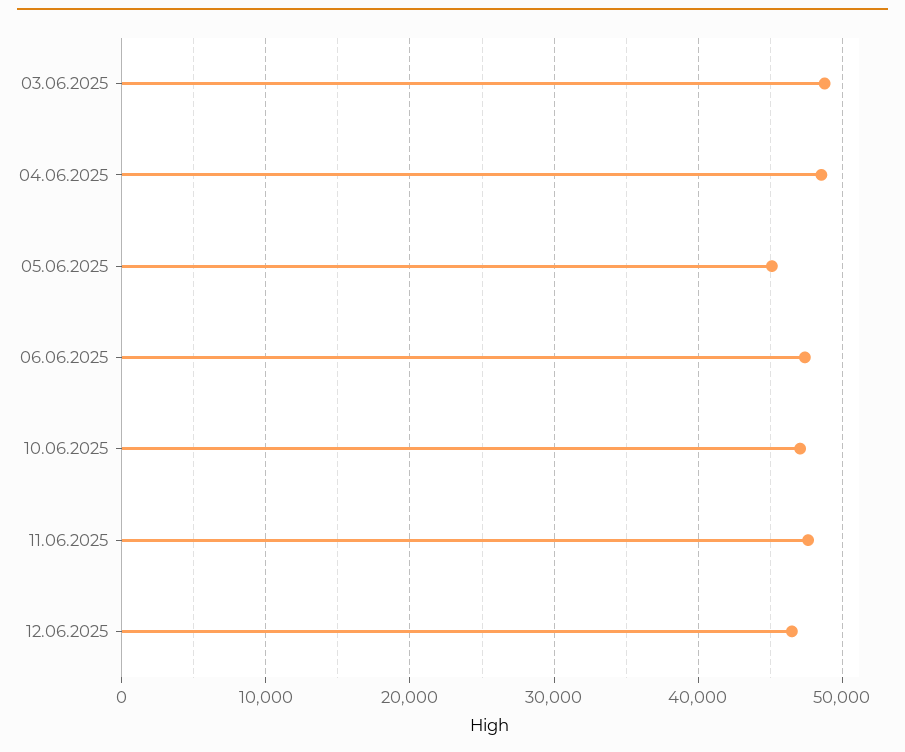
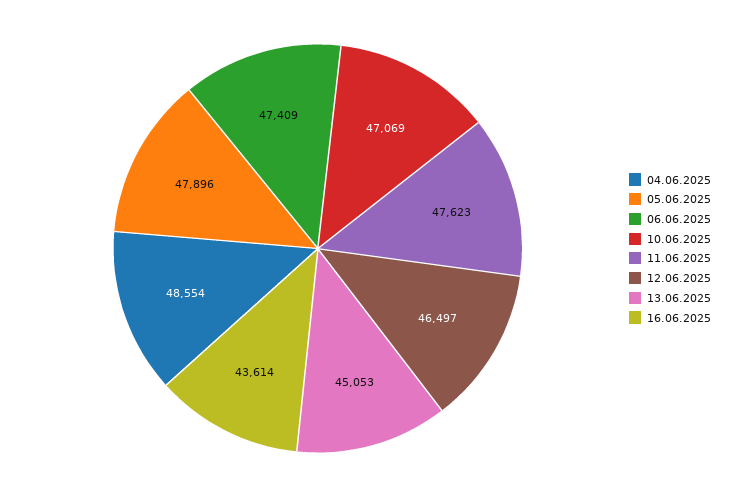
03.06.2025: 49000 -> none
05.06.2025: 45000 -> 47896
13.06.2025: none -> 45053
16.06.2025: none -> 43614

